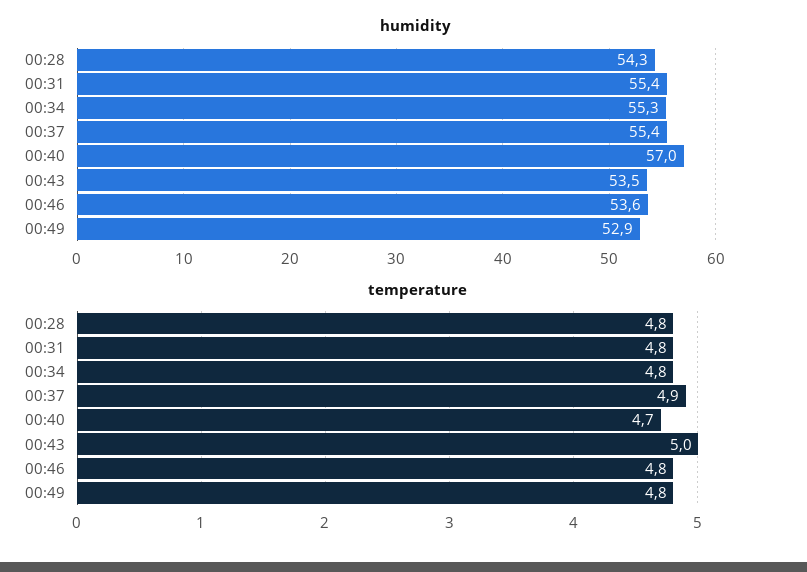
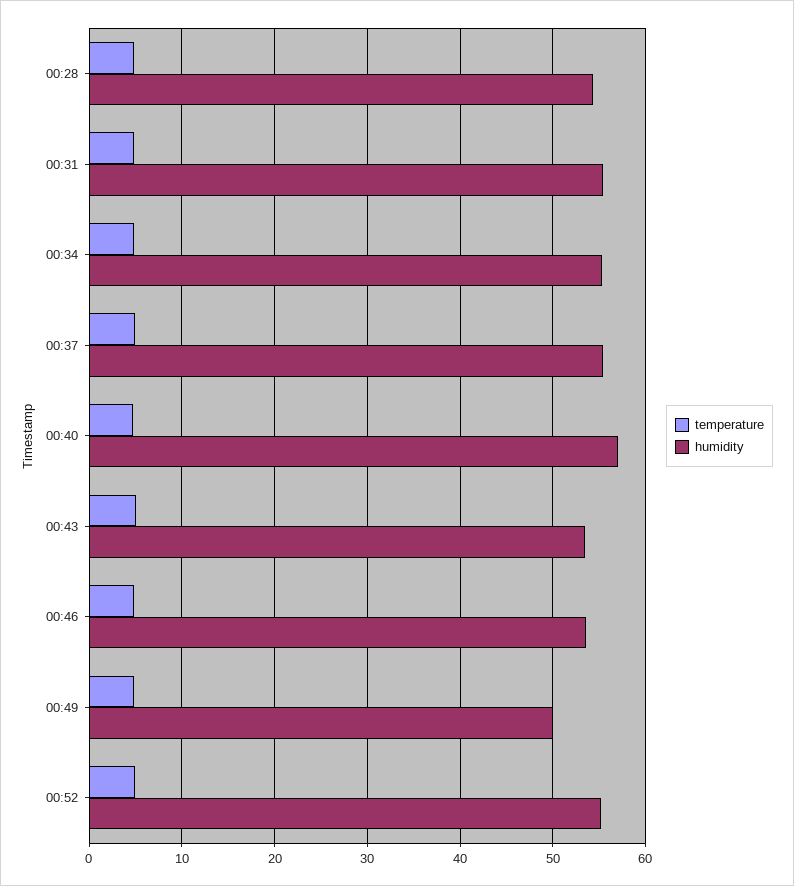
humidity, 00:49: 52.9 -> 50
temperature, 00:52: none -> 5
humidity, 00:52: none -> 55

